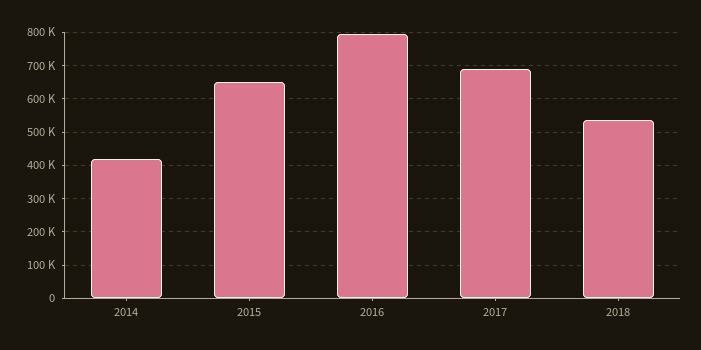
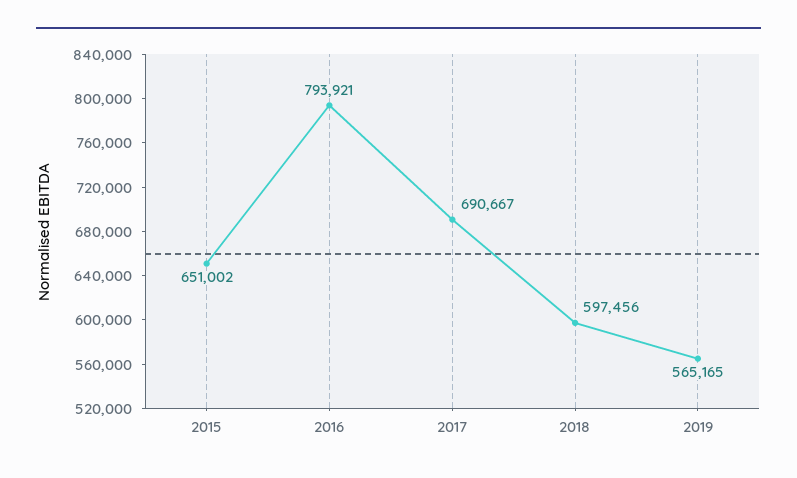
2014: 420000 -> none
2018: 540000 -> 597456
2019: none -> 565165

